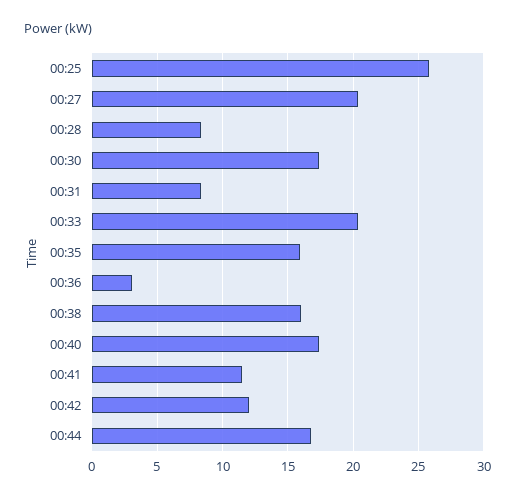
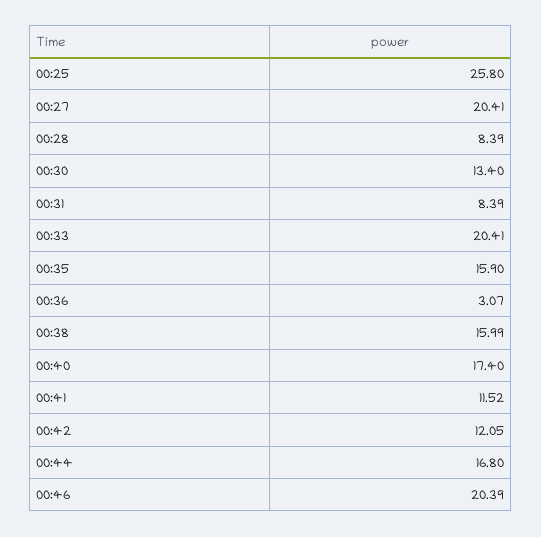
00:30: 17.5 -> 13.4
00:46: none -> 20.39

